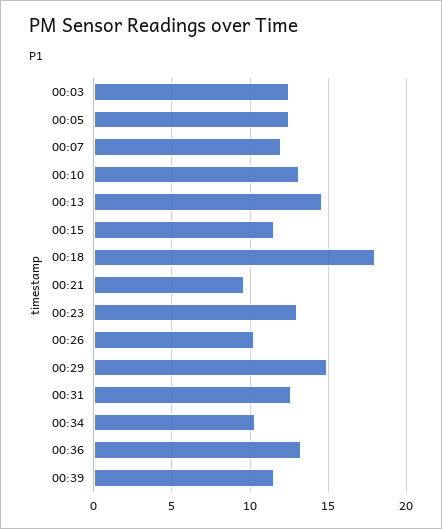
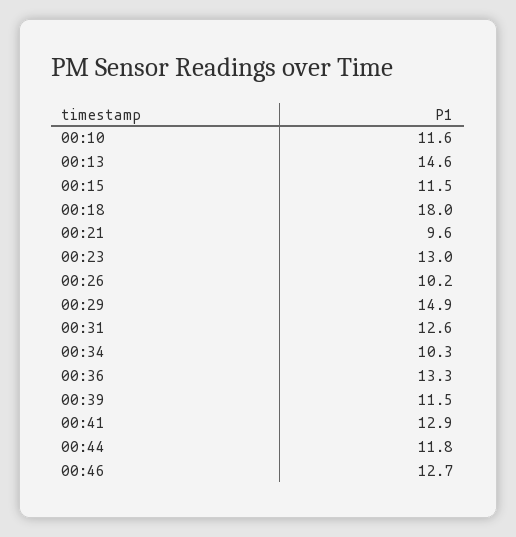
00:03: 12.5 -> none
00:05: 12.5 -> none
00:07: 12 -> none
00:10: 13 -> 11.6
00:41: none -> 12.9
00:44: none -> 11.8
00:46: none -> 12.7

